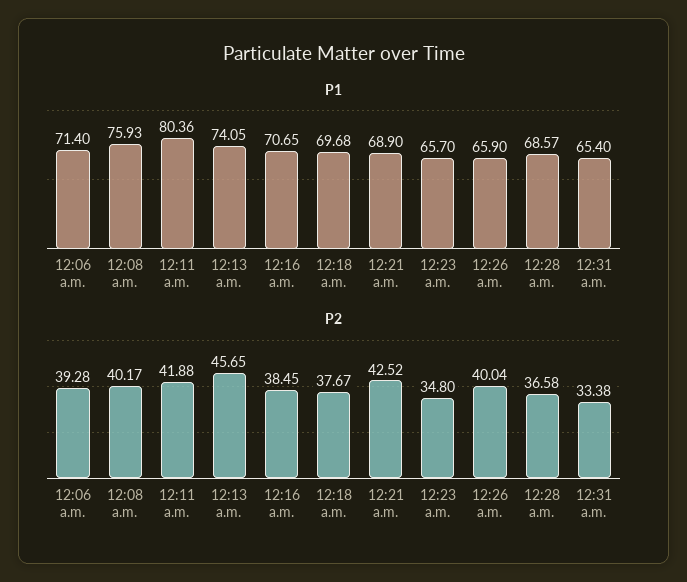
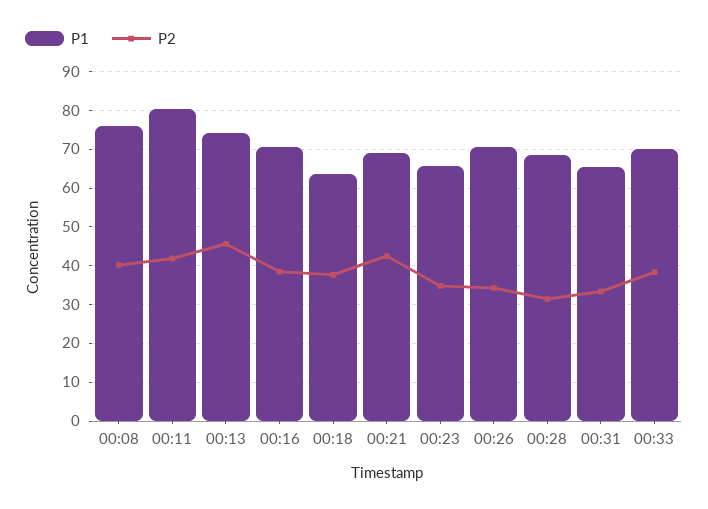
P1, 12:06 a.m.: 71.4 -> none
P1, 12:18 a.m.: 69.68 -> 64
P1, 12:26 a.m.: 65.9 -> 70
P2, 12:06 a.m.: 39.28 -> none
P2, 12:26 a.m.: 40.04 -> 34
P2, 12:28 a.m.: 36.58 -> 32
P1, 00:33: none -> 70
P2, 00:33: none -> 38

